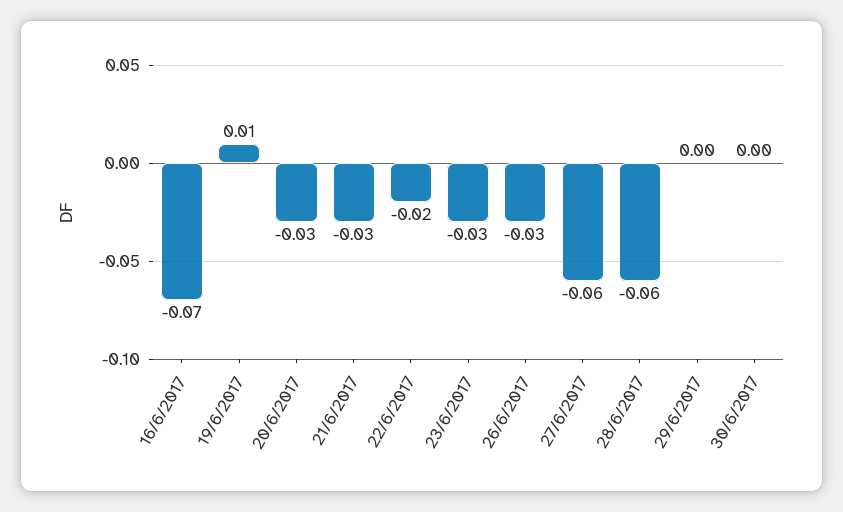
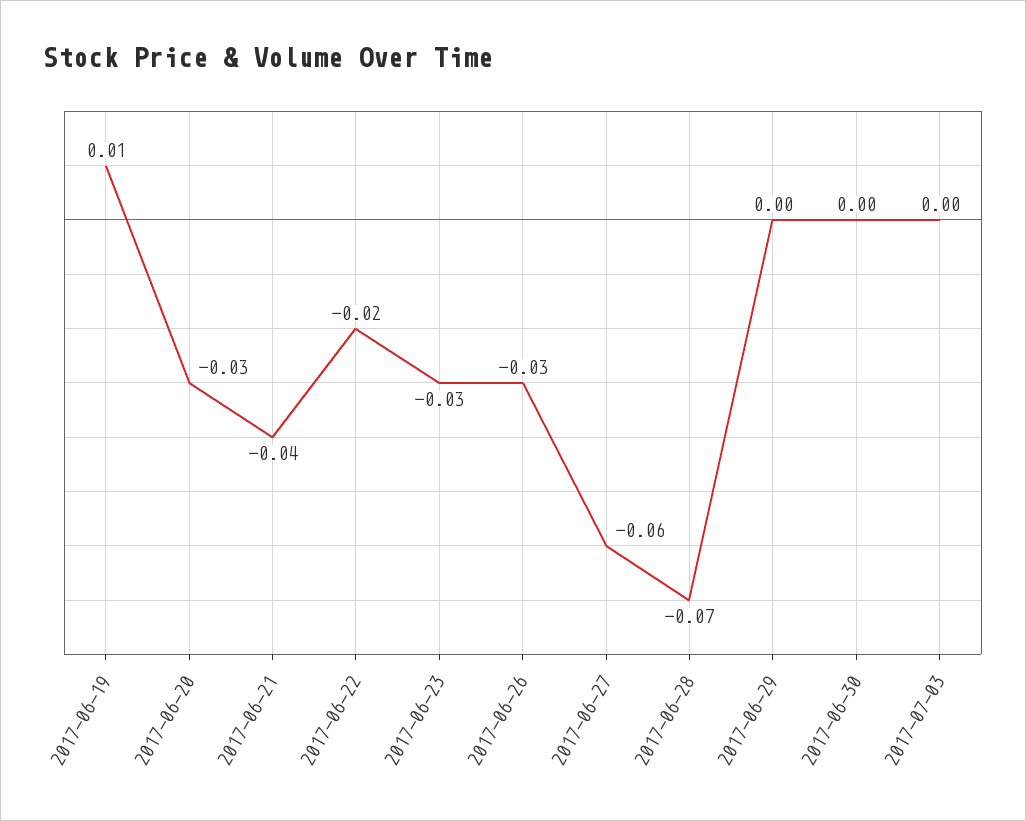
16/6/2017: -0.07 -> none
21/6/2017: -0.03 -> -0.04
28/6/2017: -0.06 -> -0.07
2017-07-03: none -> 0

